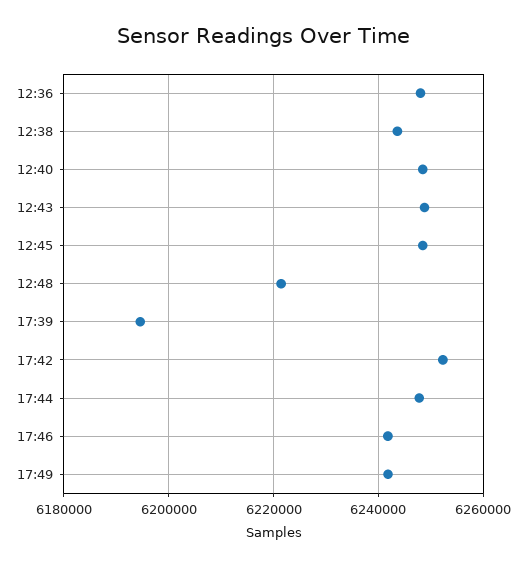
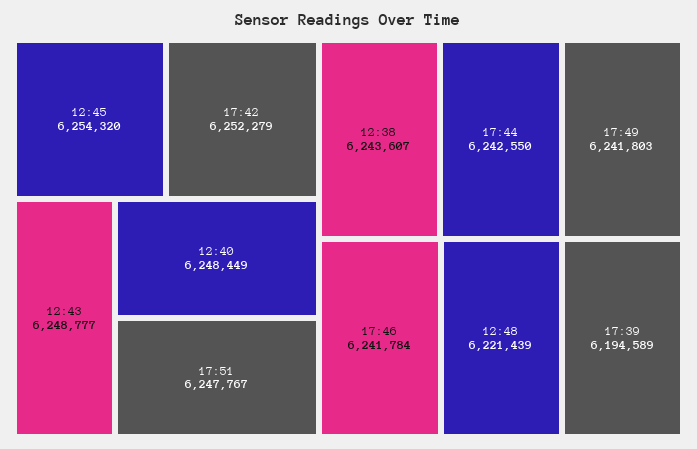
12:36: 6248000 -> none
12:45: 6248000 -> 6254320
17:44: 6248000 -> 6242550
17:51: none -> 6247767

